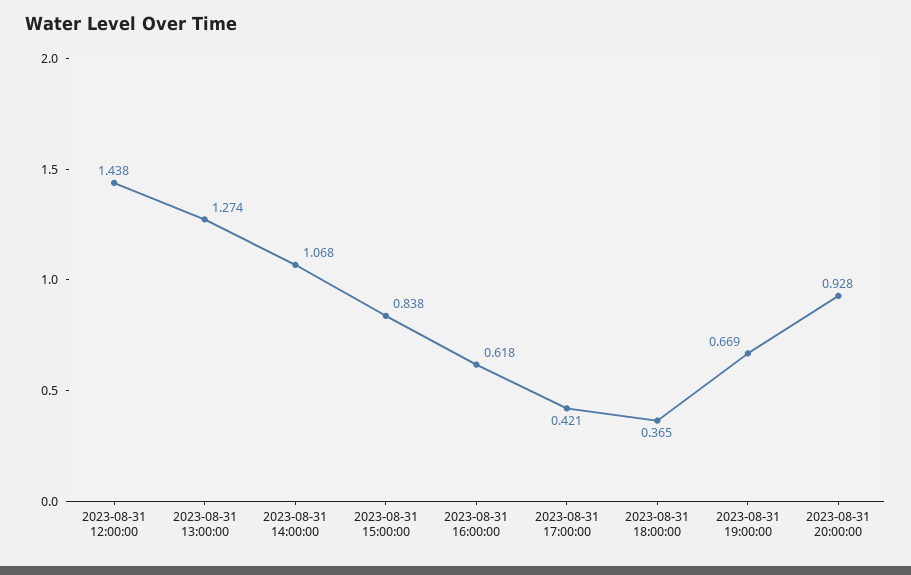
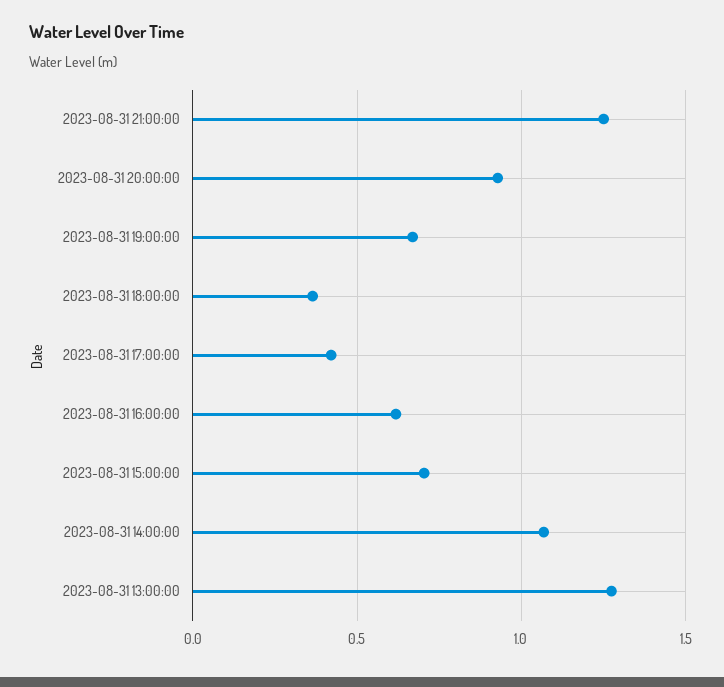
2023-08-31 12:00:00: 1.438 -> none
2023-08-31 15:00:00: 0.838 -> 0.7
2023-08-31 21:00:00: none -> 1.25

